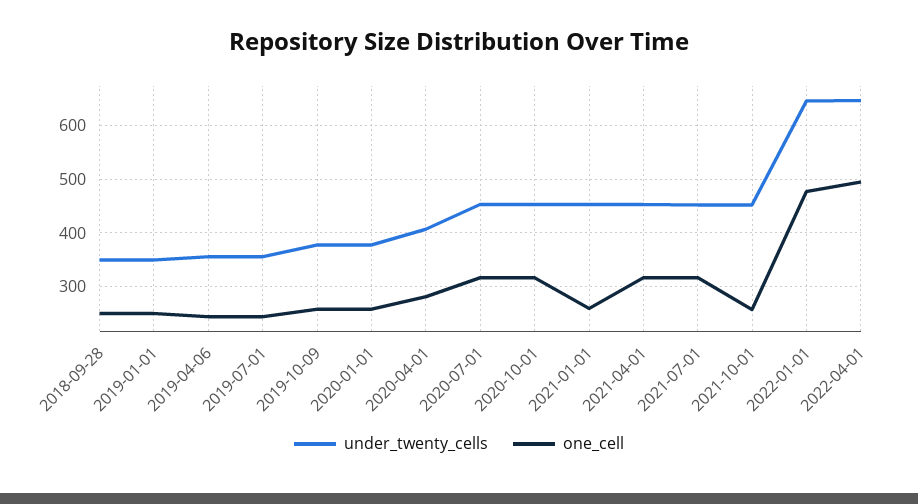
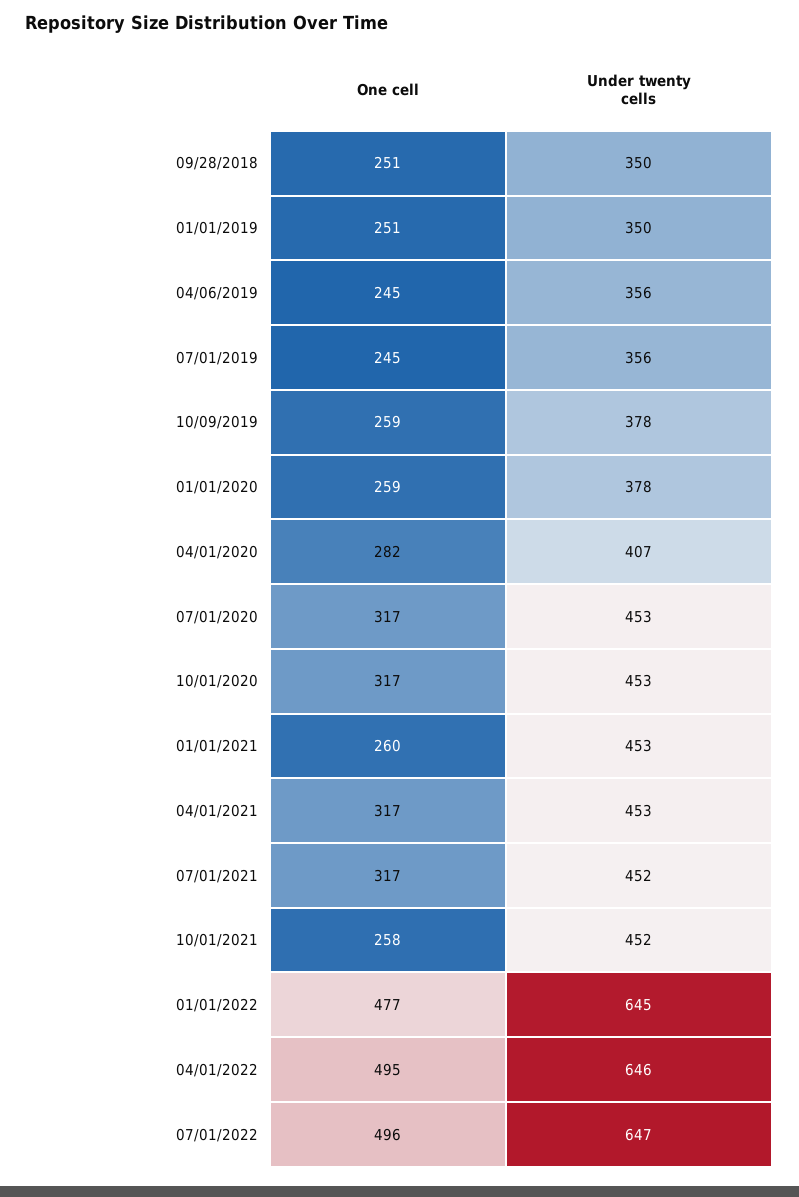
one_cell, 07/01/2022: none -> 496
under_twenty_cells, 07/01/2022: none -> 647

